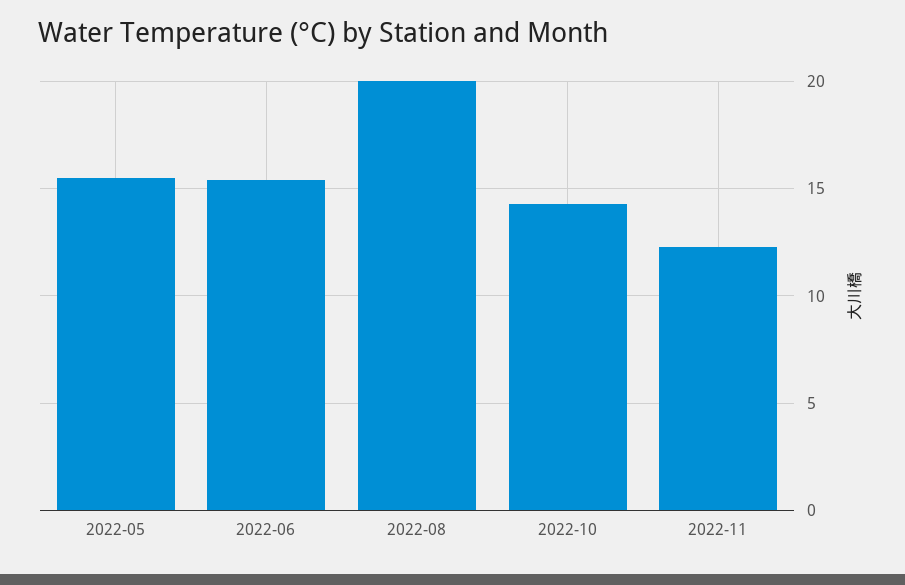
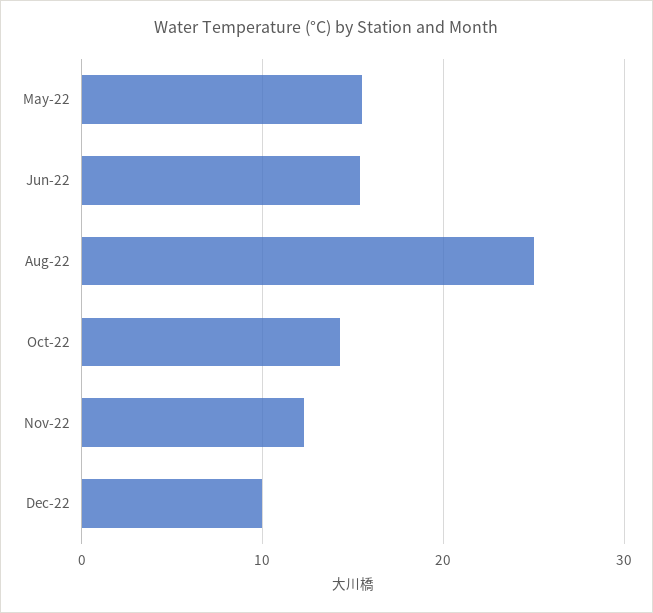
2022-08: 20 -> 25
Dec-22: none -> 10

